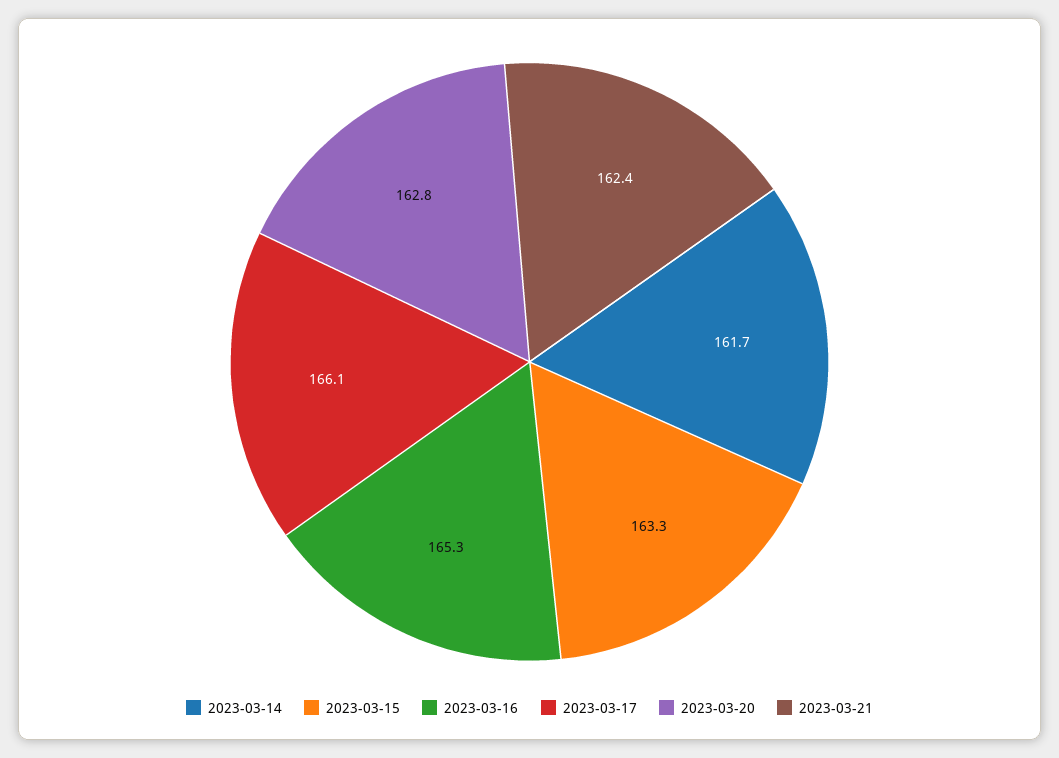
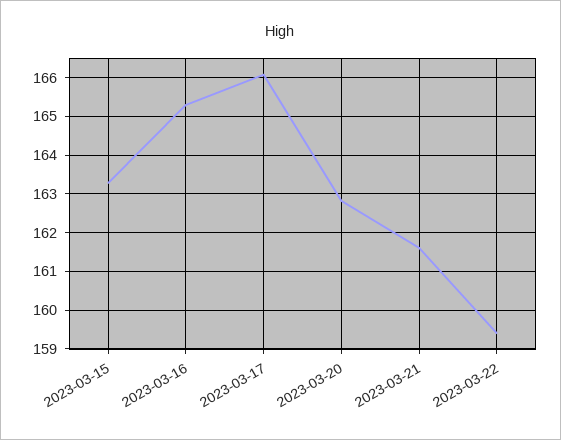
2023-03-14: 161.7 -> none
2023-03-21: 162.4 -> 161.6
2023-03-22: none -> 159.4

